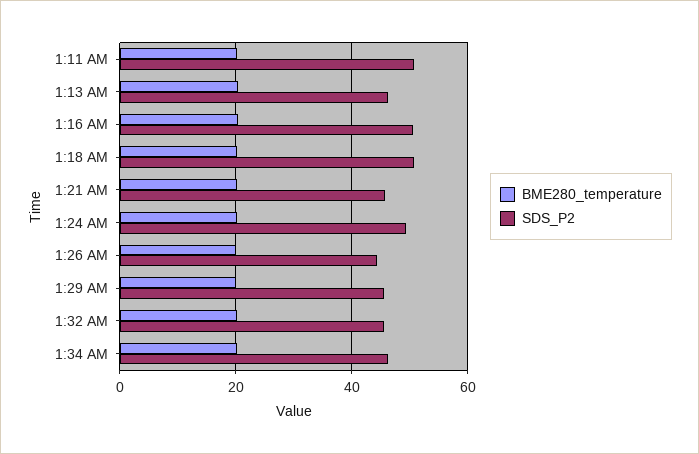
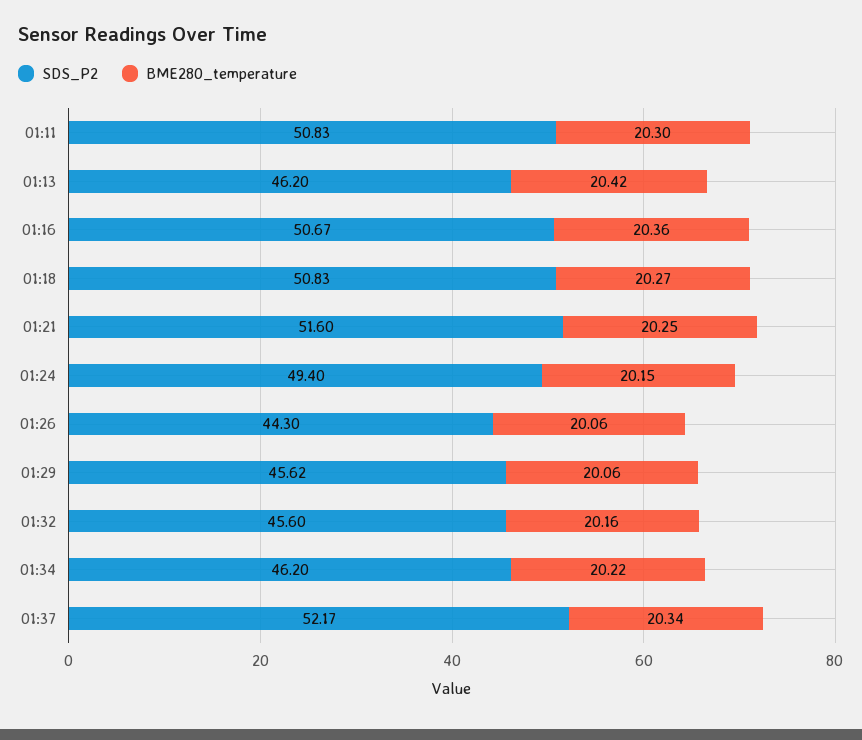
SDS_P2, 1:21 AM: 46 -> 51.6
SDS_P2, 01:37: none -> 52.17
BME280_temperature, 01:37: none -> 20.34

